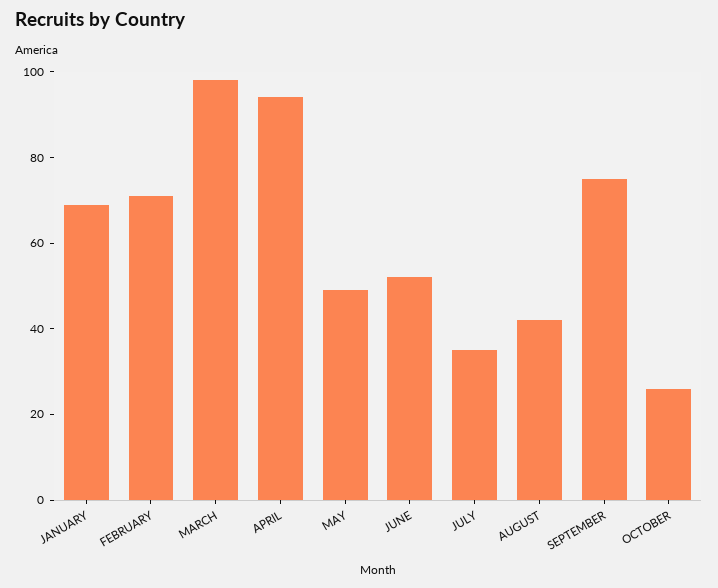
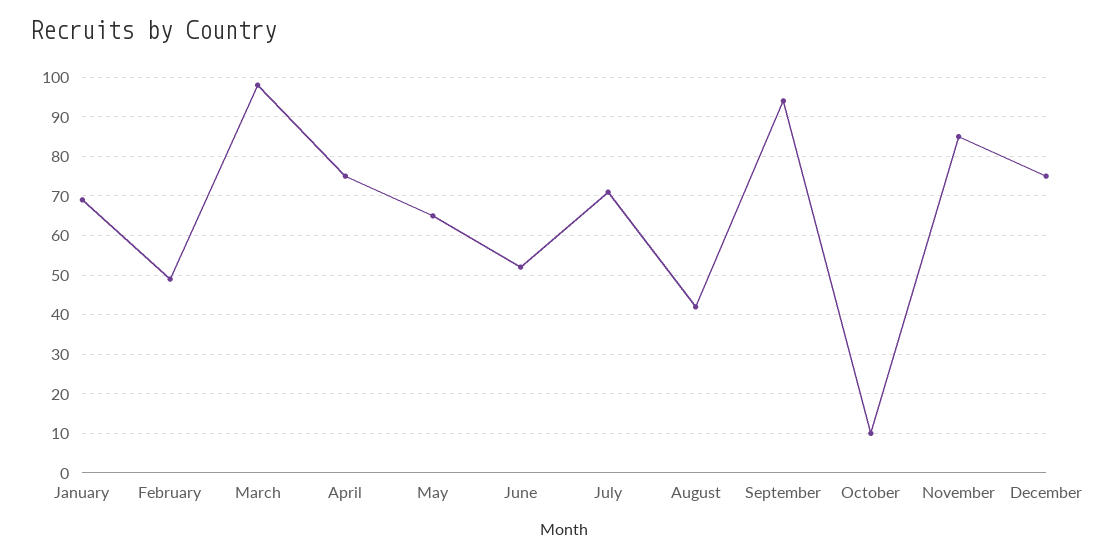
FEBRUARY: 70 -> 50
APRIL: 95 -> 75
MAY: 50 -> 65
JULY: 35 -> 70
SEPTEMBER: 75 -> 95
OCTOBER: 25 -> 10
November: none -> 85
December: none -> 75

